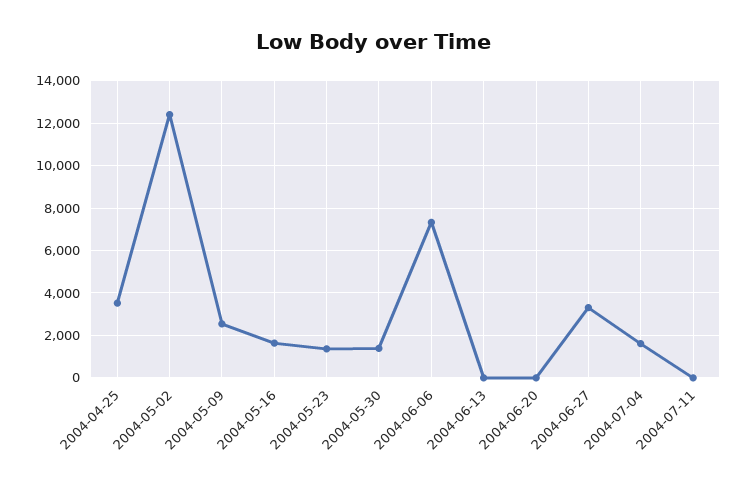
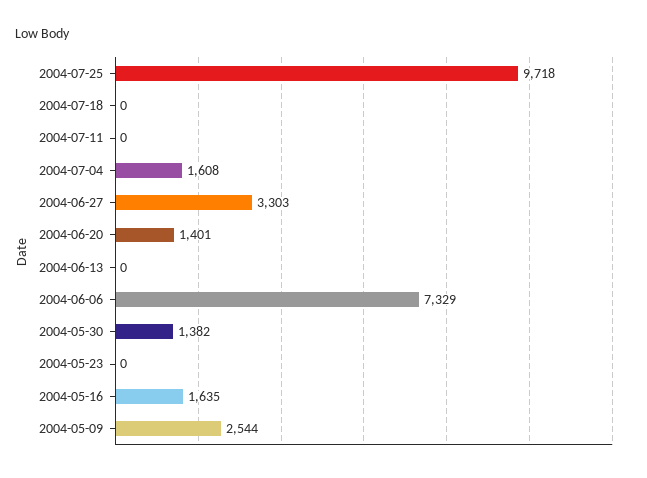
2004-04-25: 3500 -> none
2004-05-02: 12500 -> none
2004-05-23: 1500 -> 0
2004-06-20: 0 -> 1401
2004-07-25: none -> 9718
2004-07-18: none -> 0

